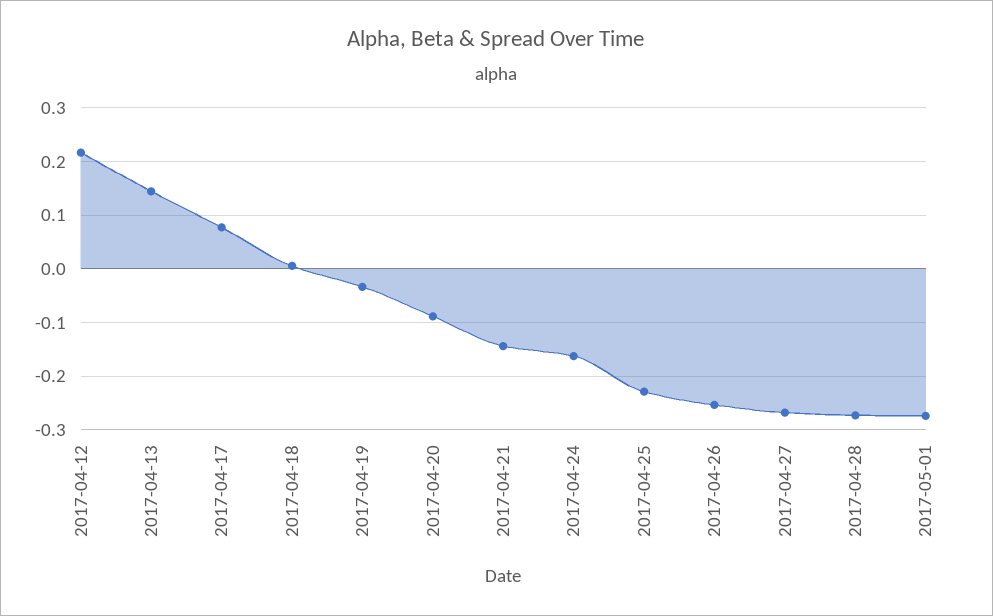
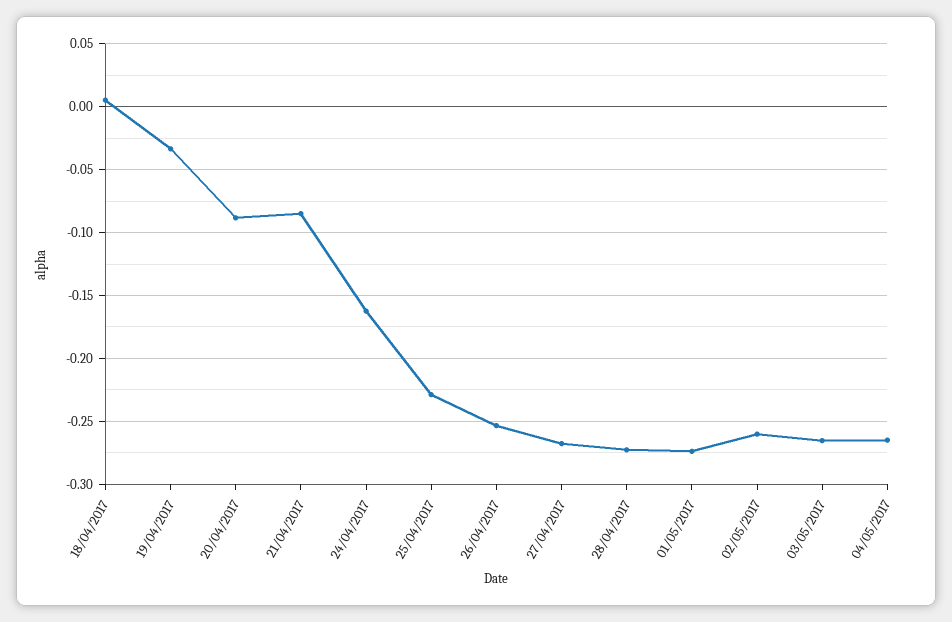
2017-04-12: 0.22 -> none
2017-04-13: 0.14 -> none
2017-04-17: 0.08 -> none
2017-04-21: -0.14 -> -0.085
02/05/2017: none -> -0.26
03/05/2017: none -> -0.265
04/05/2017: none -> -0.265

